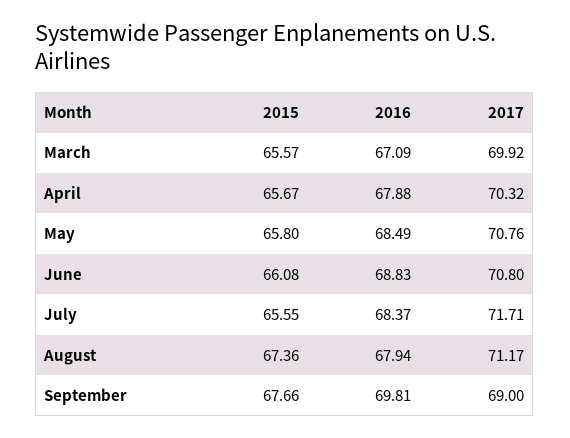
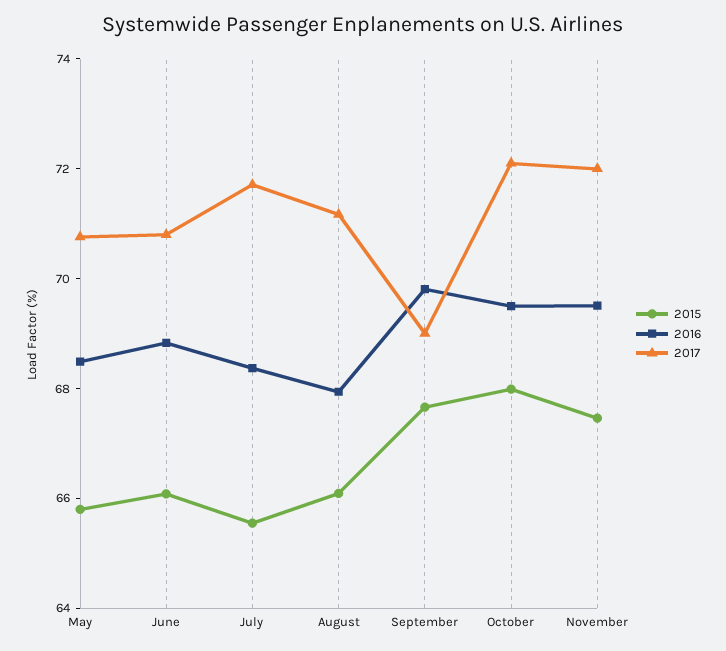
2015, March: 65.57 -> none
2016, March: 67.09 -> none
2017, March: 69.92 -> none
2015, April: 65.67 -> none
2016, April: 67.88 -> none
2017, April: 70.32 -> none
2015, August: 67.36 -> 66
2015, October: none -> 68
2016, October: none -> 69.5
2017, October: none -> 72
2015, November: none -> 67.5
2016, November: none -> 69.5
2017, November: none -> 72

